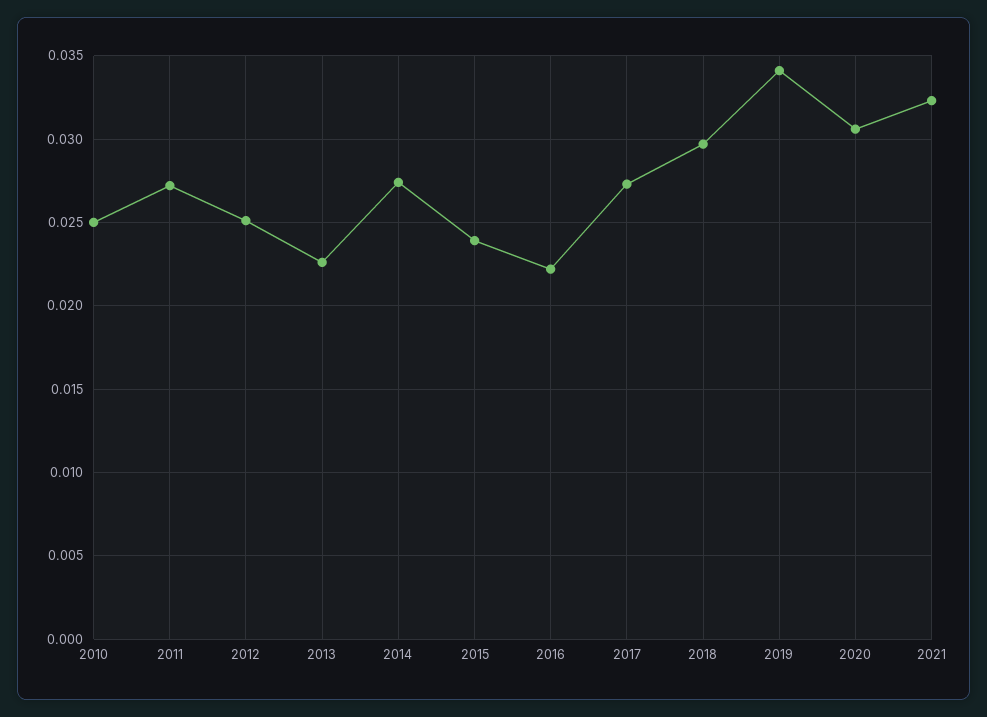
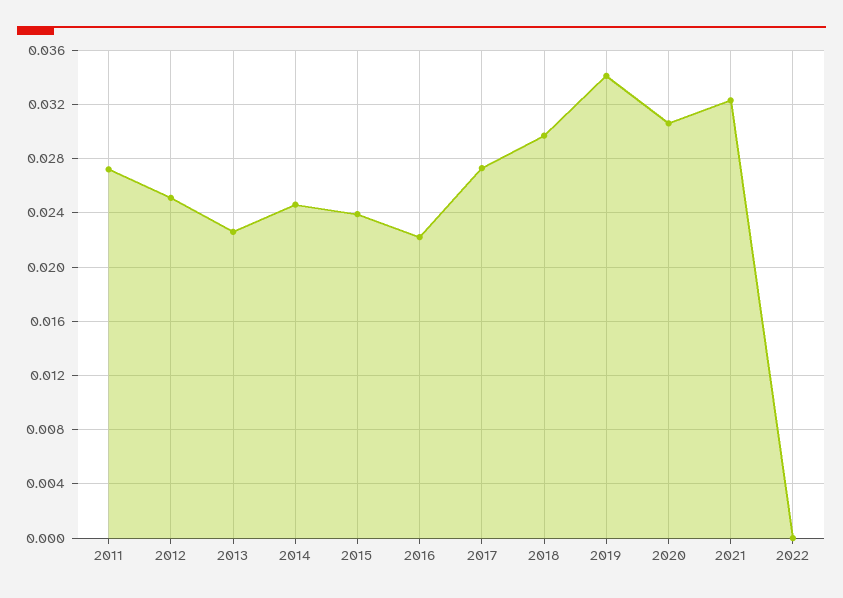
2010: 0.025 -> none
2014: 0.0275 -> 0.0245
2022: none -> 0

